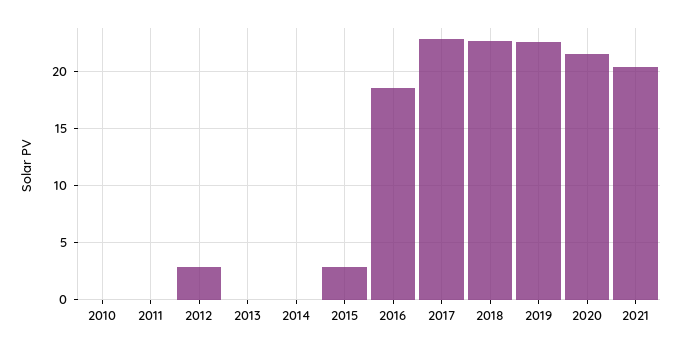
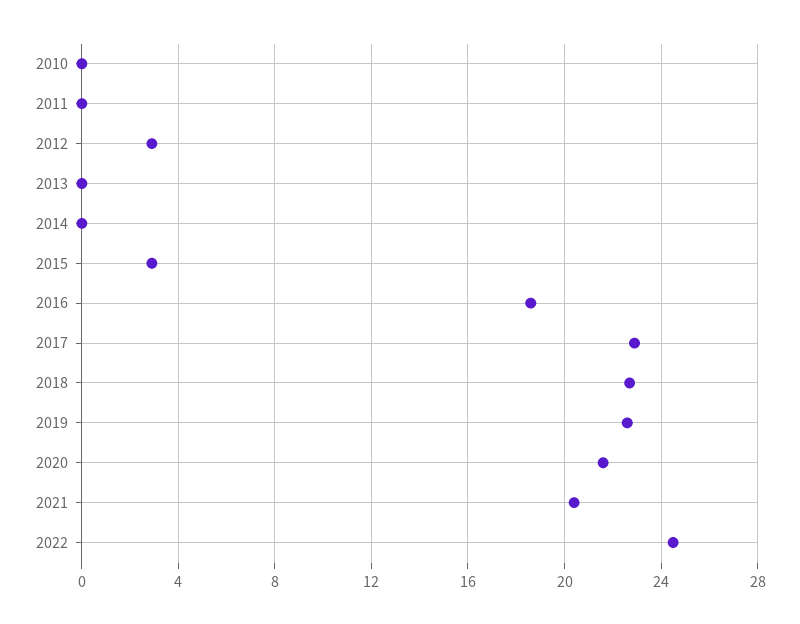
2022: none -> 24.5

